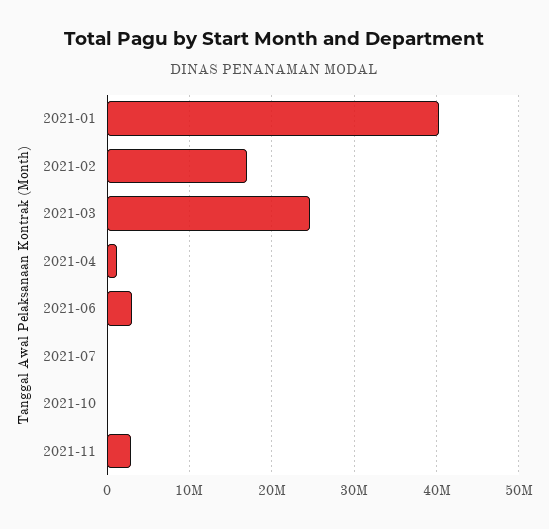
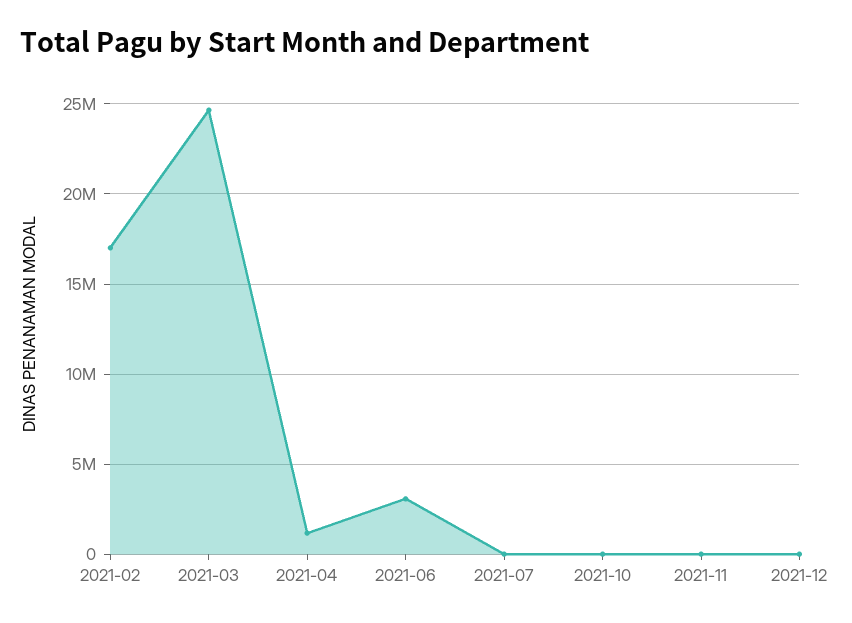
2021-01: 40000000 -> none
2021-11: 3000000 -> 0
2021-12: none -> 0

